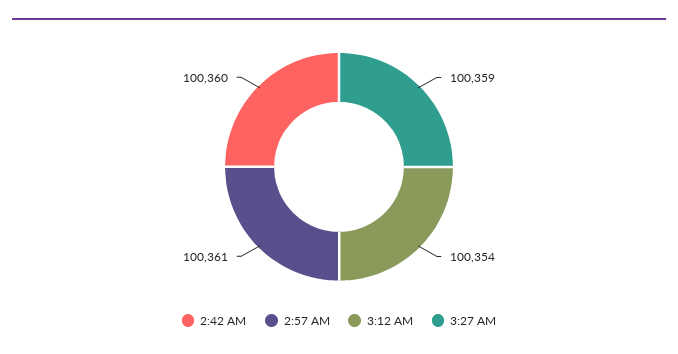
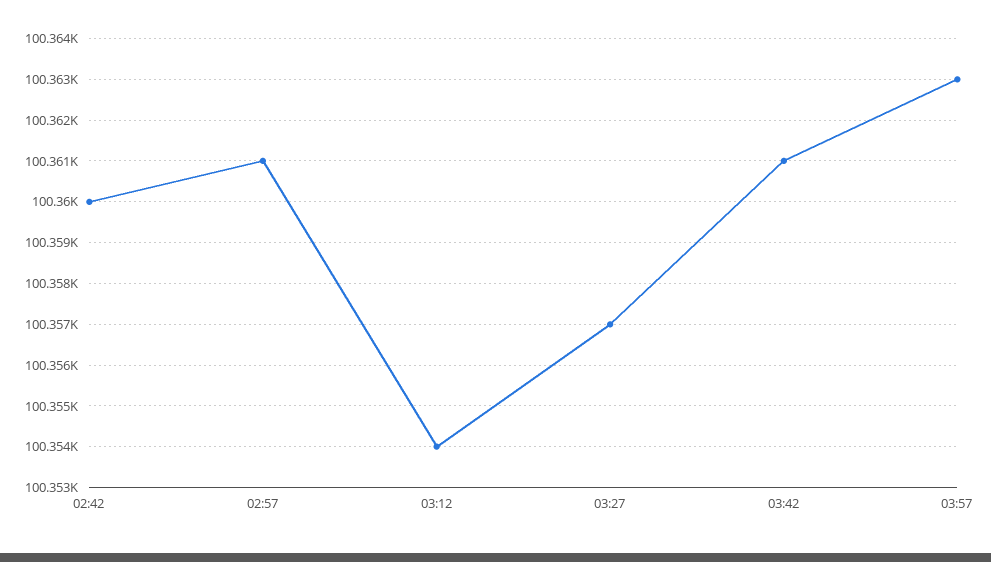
3:27 AM: 100359 -> 100357
03:42: none -> 100361
03:57: none -> 100363

